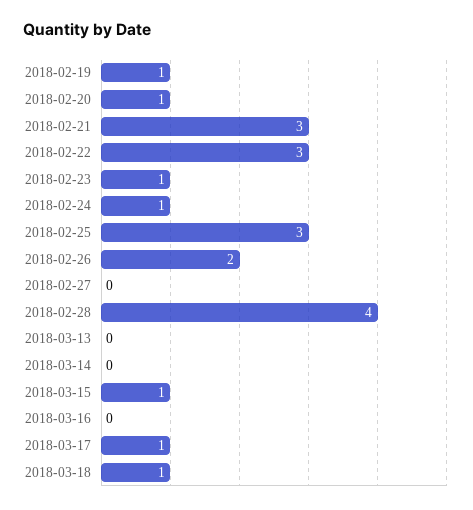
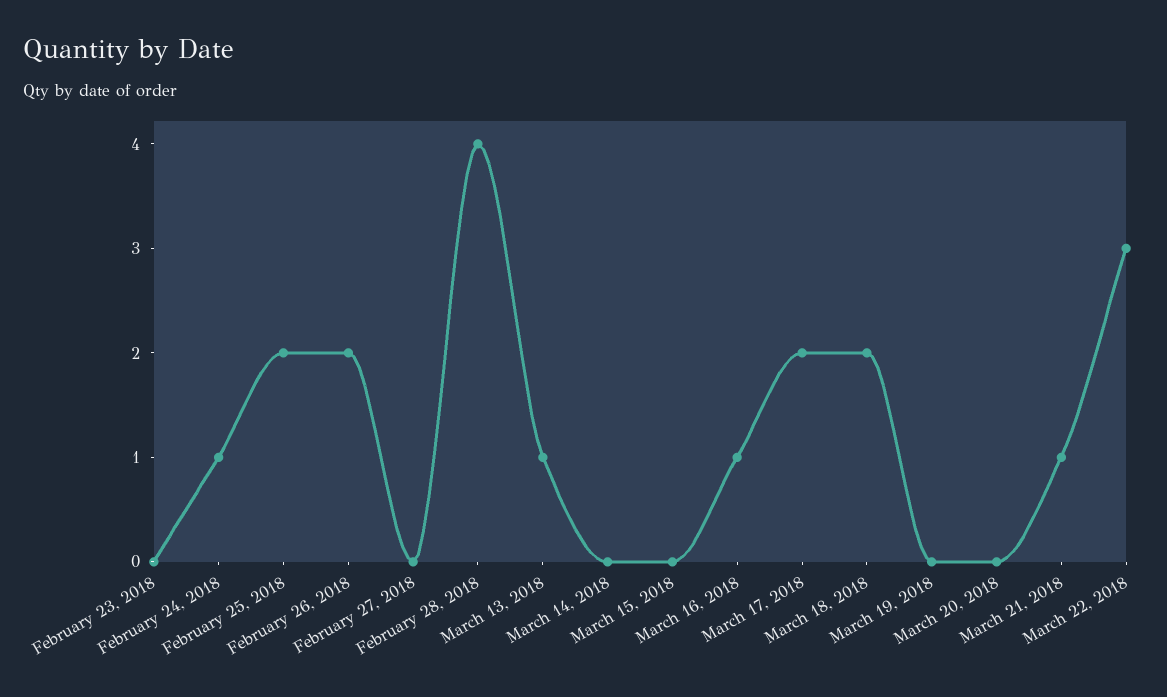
2018-02-19: 1 -> none
2018-02-20: 1 -> none
2018-02-21: 3 -> none
2018-02-22: 3 -> none
2018-02-23: 1 -> 0
2018-02-25: 3 -> 2
2018-03-13: 0 -> 1
2018-03-15: 1 -> 0
2018-03-16: 0 -> 1
2018-03-17: 1 -> 2
2018-03-18: 1 -> 2
March 19, 2018: none -> 0
March 20, 2018: none -> 0
March 21, 2018: none -> 1
March 22, 2018: none -> 3

